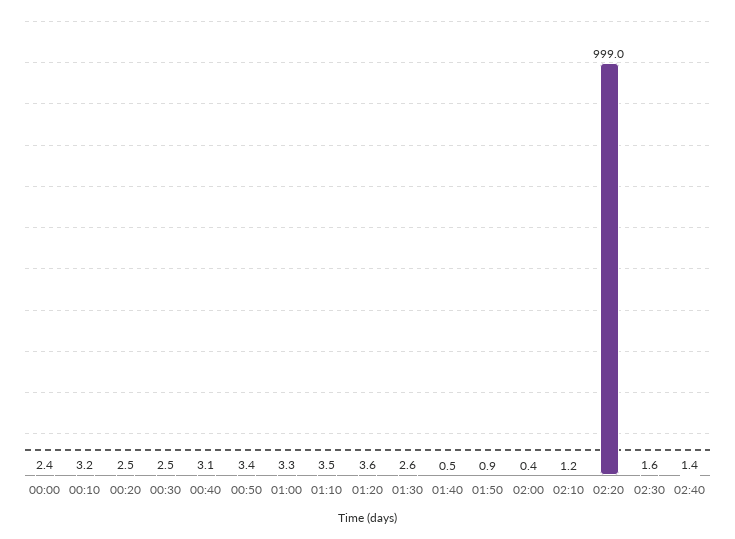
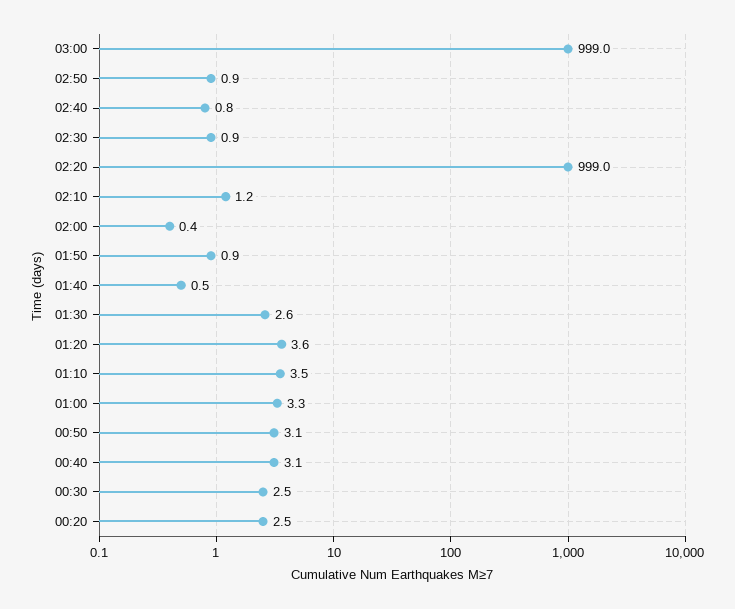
00:00: 2.4 -> none
00:10: 3.2 -> none
00:50: 3.4 -> 3.1
02:30: 1.6 -> 0.9
02:40: 1.4 -> 0.8
03:00: none -> 999
02:50: none -> 0.9

